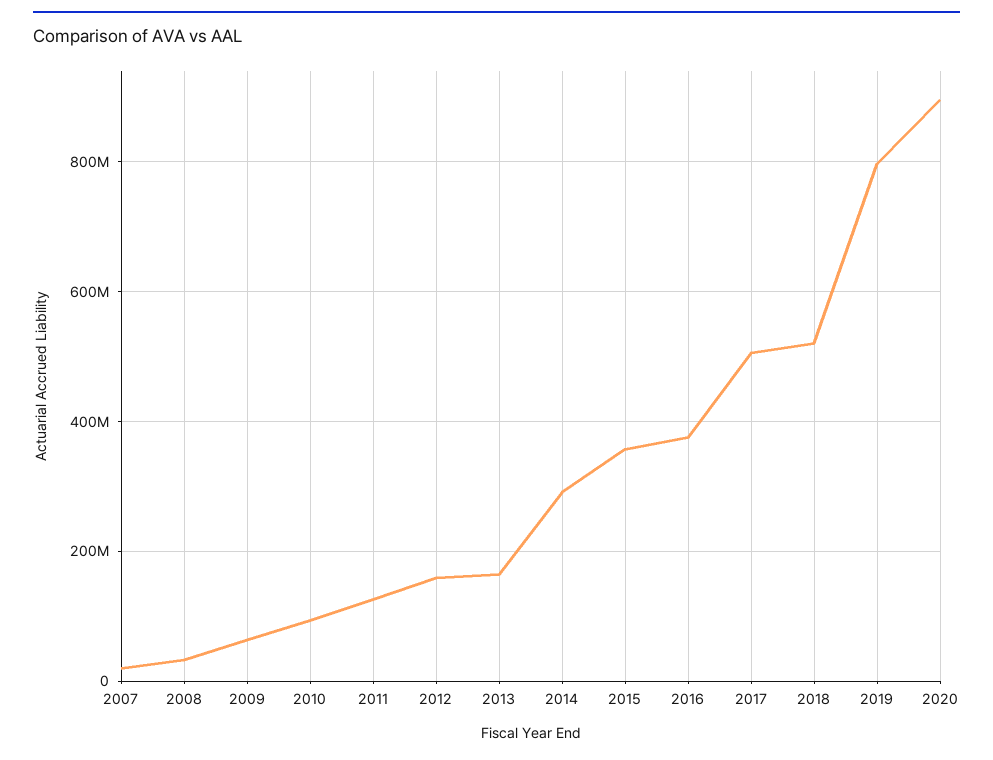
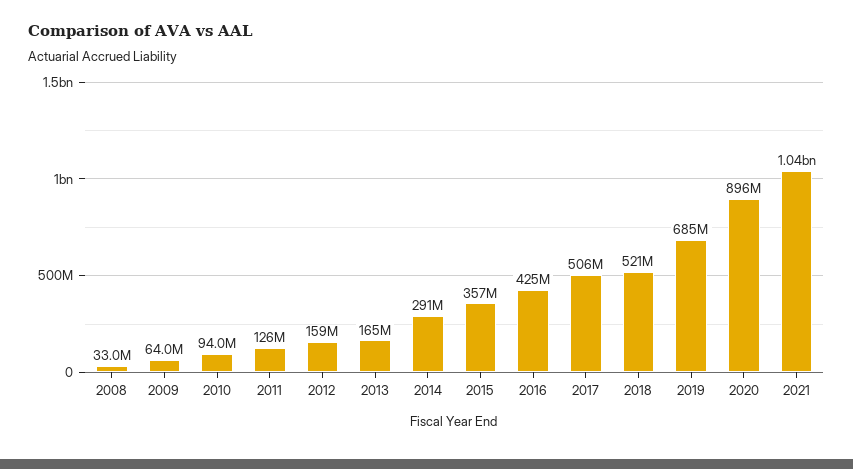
2007: 20000000 -> none
2016: 380000000 -> 425000000
2019: 800000000 -> 685000000
2021: none -> 1040000000

